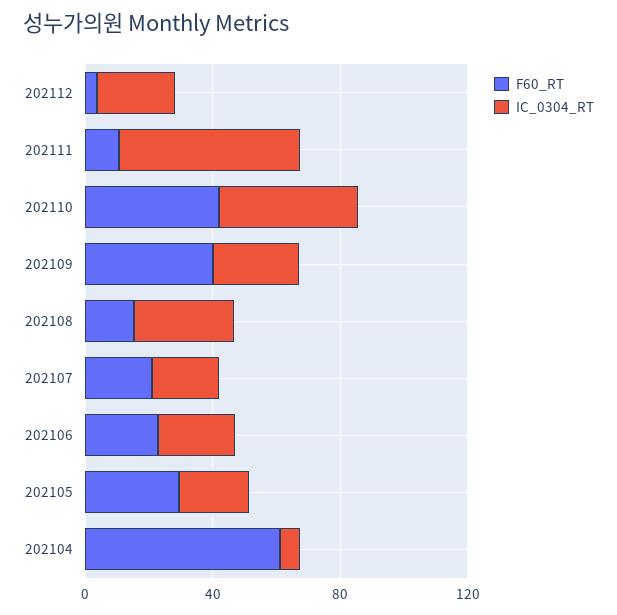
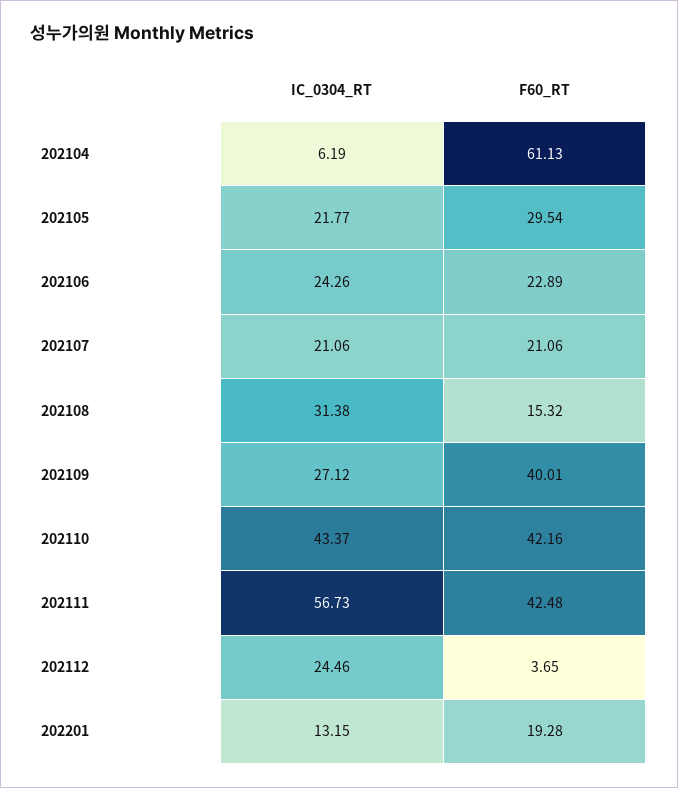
F60_RT, 202111: 10 -> 42.48
IC_0304_RT, 202201: none -> 13.15
F60_RT, 202201: none -> 19.28

